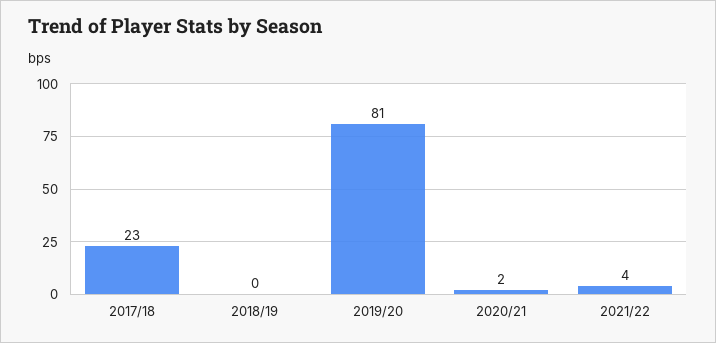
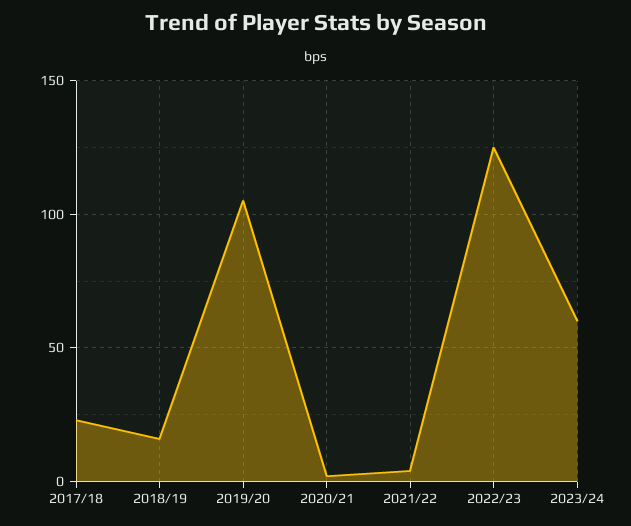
2018/19: 0 -> 15
2019/20: 81 -> 105
2022/23: none -> 125
2023/24: none -> 60

